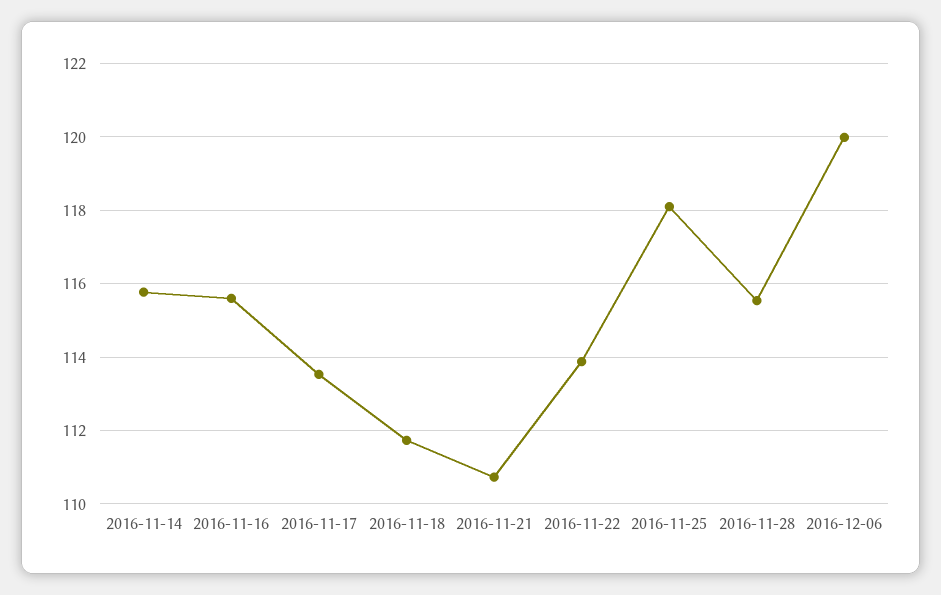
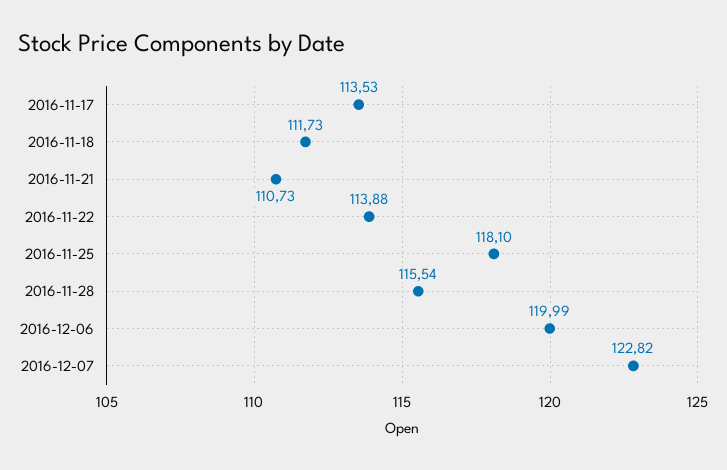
2016-11-14: 115.8 -> none
2016-11-16: 115.6 -> none
2016-12-07: none -> 122.82

